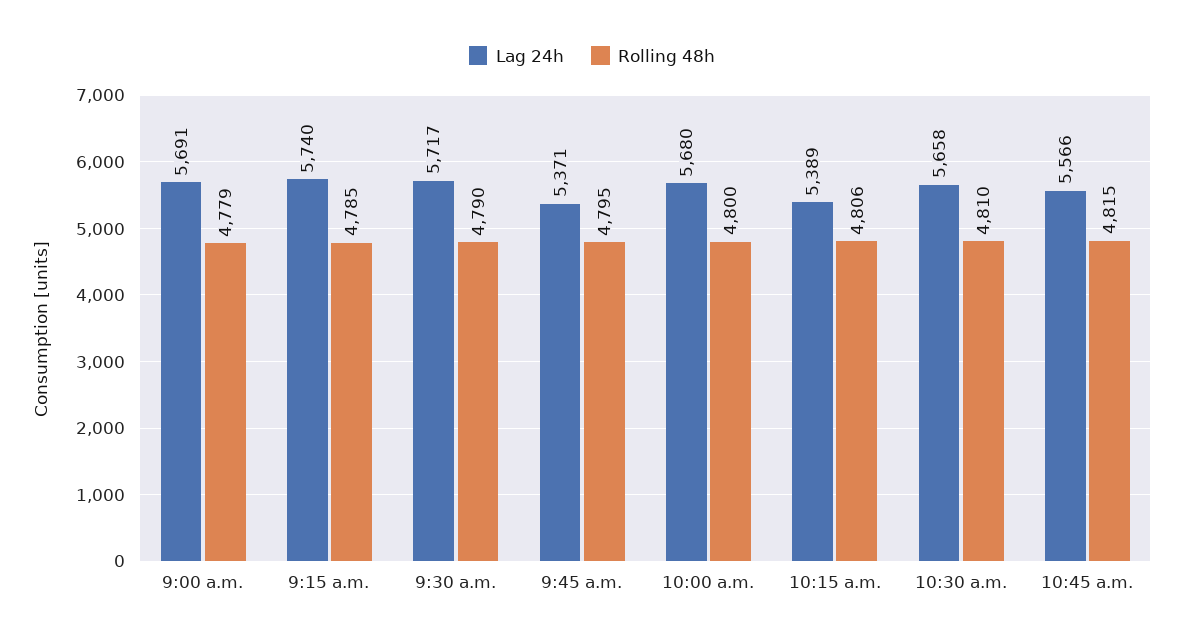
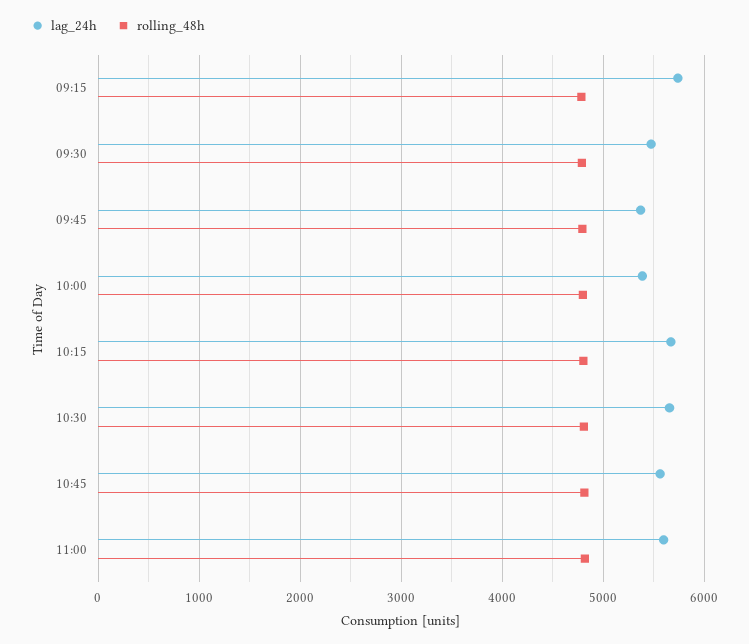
Lag 24h, 9:00 a.m.: 5691 -> none
Rolling 48h, 9:00 a.m.: 4779 -> none
Lag 24h, 9:30 a.m.: 5717 -> 5500
Lag 24h, 10:00 a.m.: 5680 -> 5400
Lag 24h, 10:15 a.m.: 5389 -> 5700
Lag 24h, 11:00: none -> 5600
Rolling 48h, 11:00: none -> 4800

